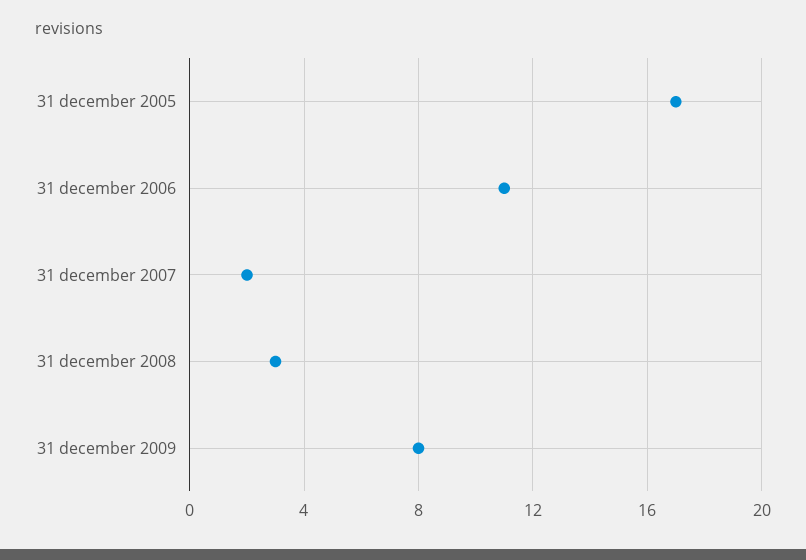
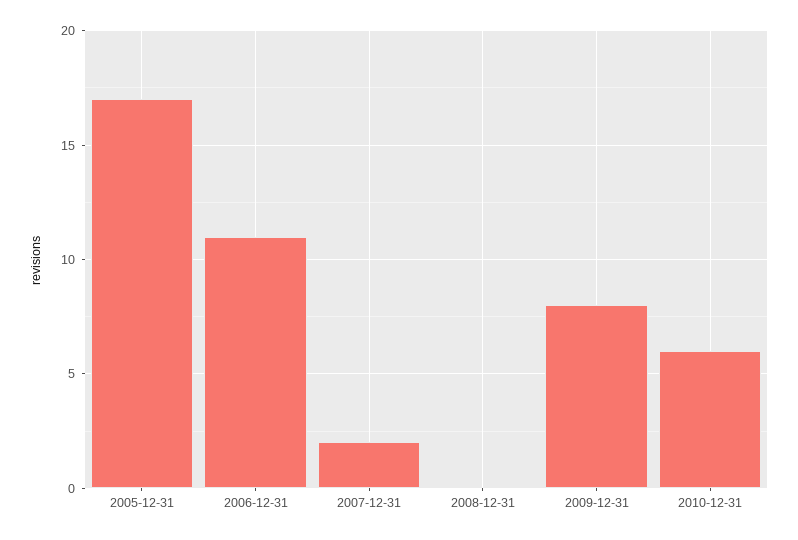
31 december 2008: 3 -> 0
2010-12-31: none -> 6

